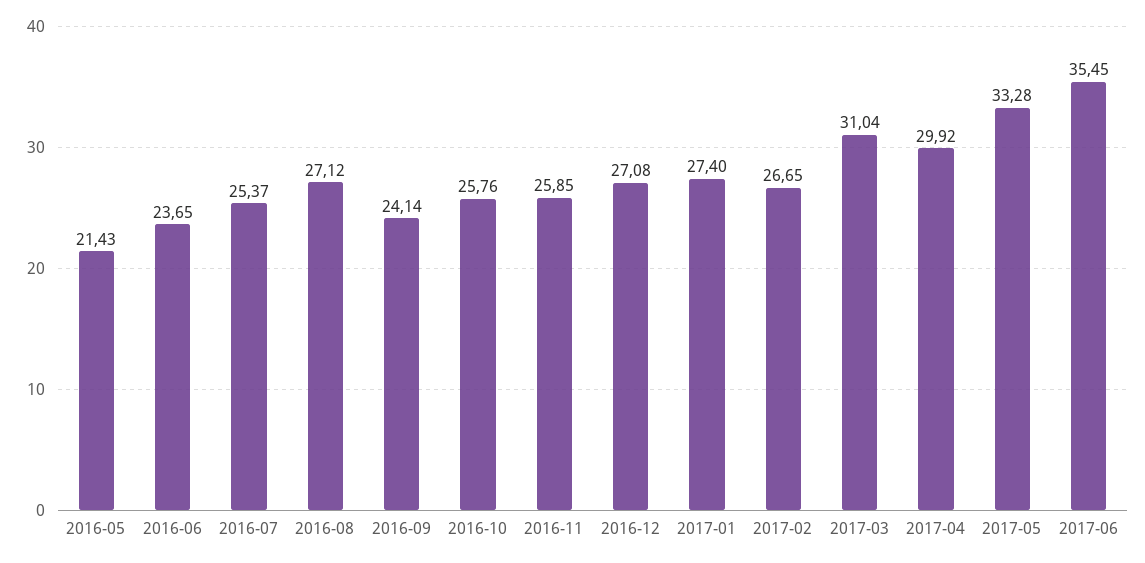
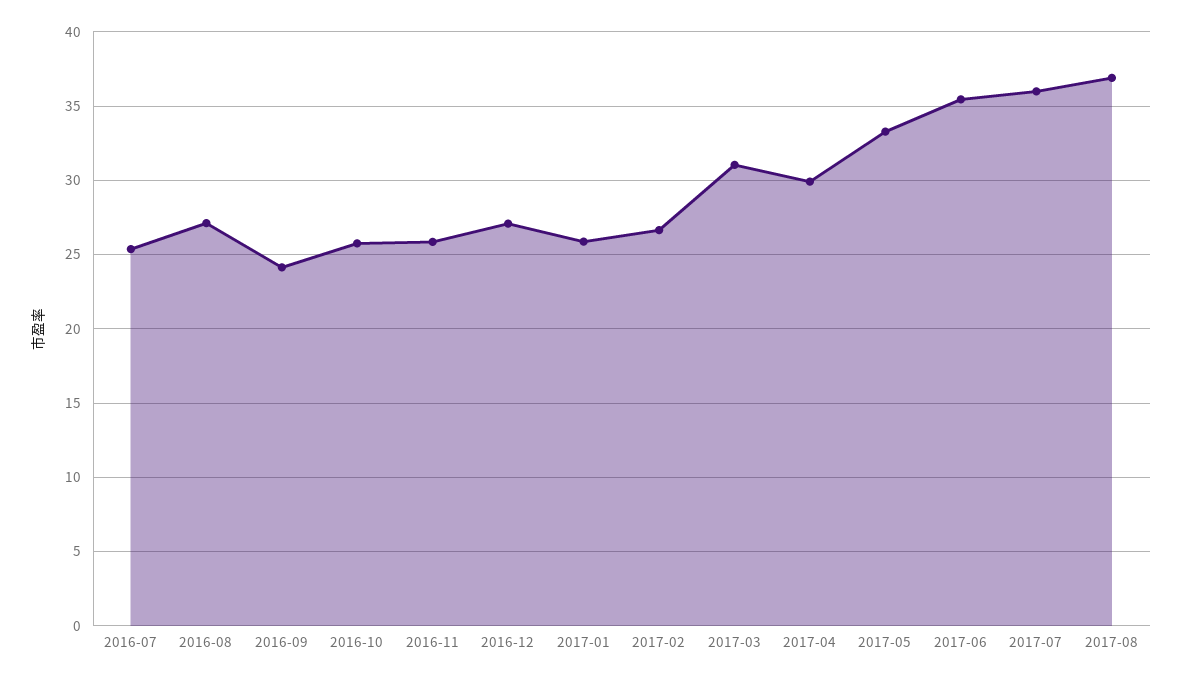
2016-05: 21.43 -> none
2016-06: 23.65 -> none
2017-01: 27.4 -> 26
2017-07: none -> 36
2017-08: none -> 37

